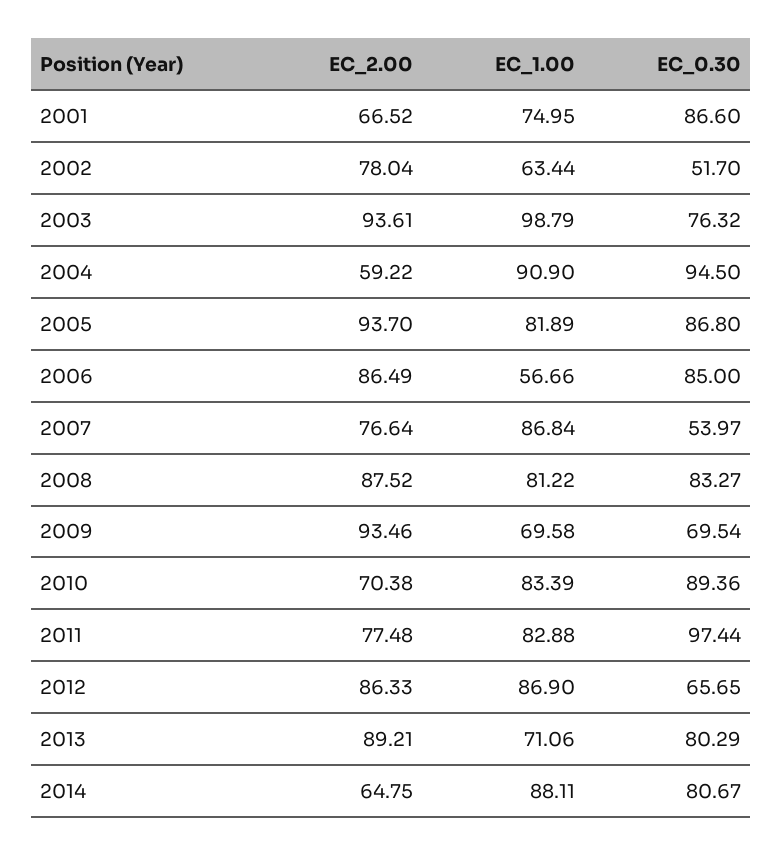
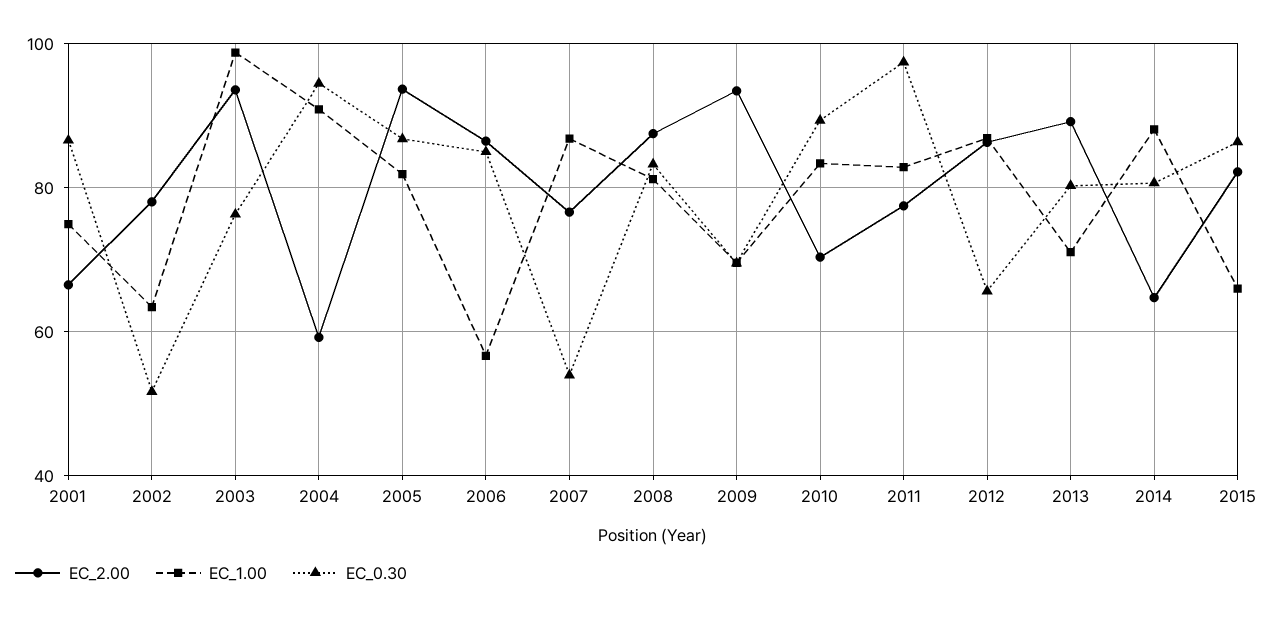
EC_2.00, 2015: none -> 82
EC_1.00, 2015: none -> 66
EC_0.30, 2015: none -> 86

